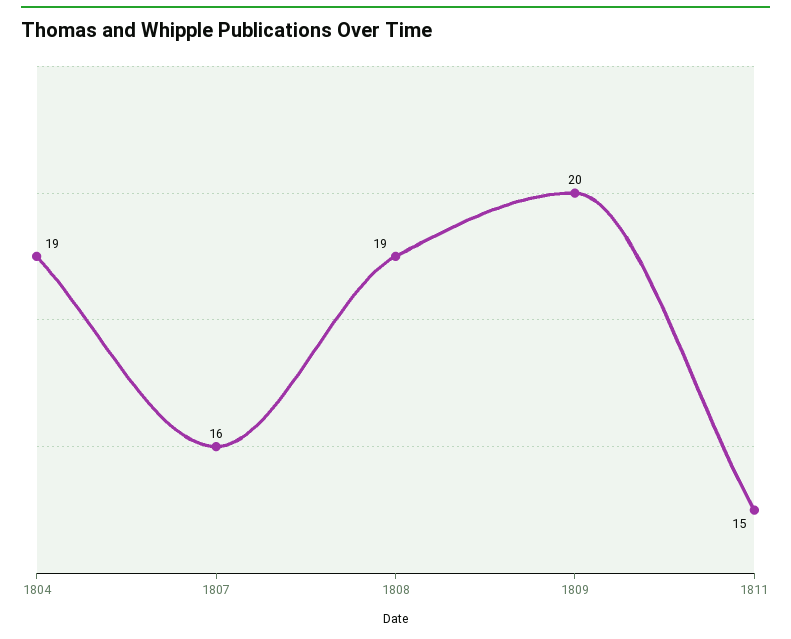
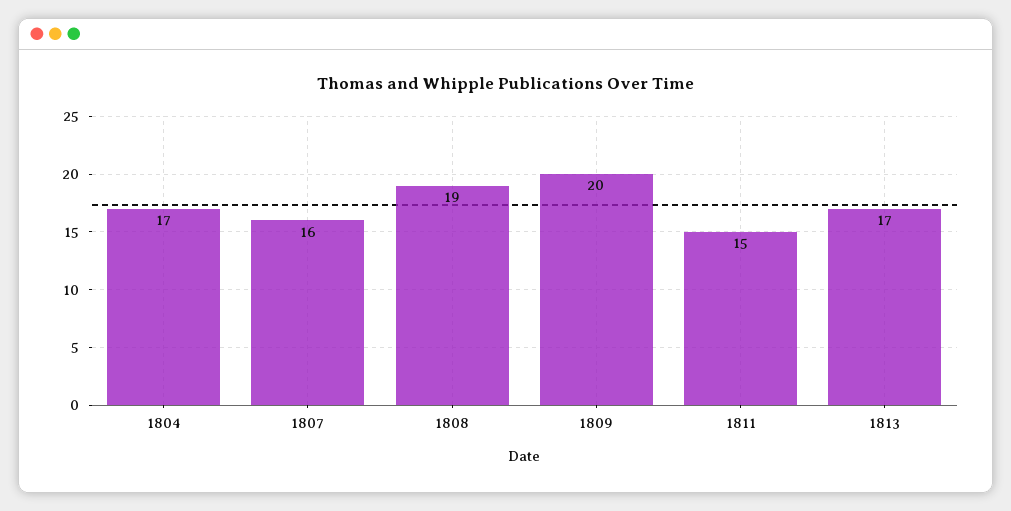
1804: 19 -> 17
1813: none -> 17

